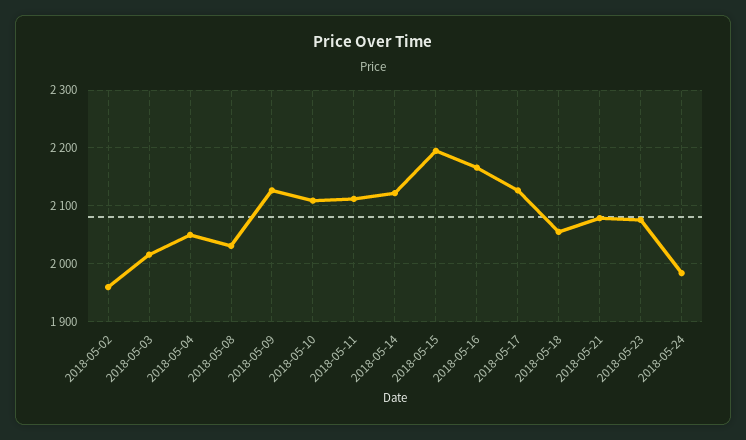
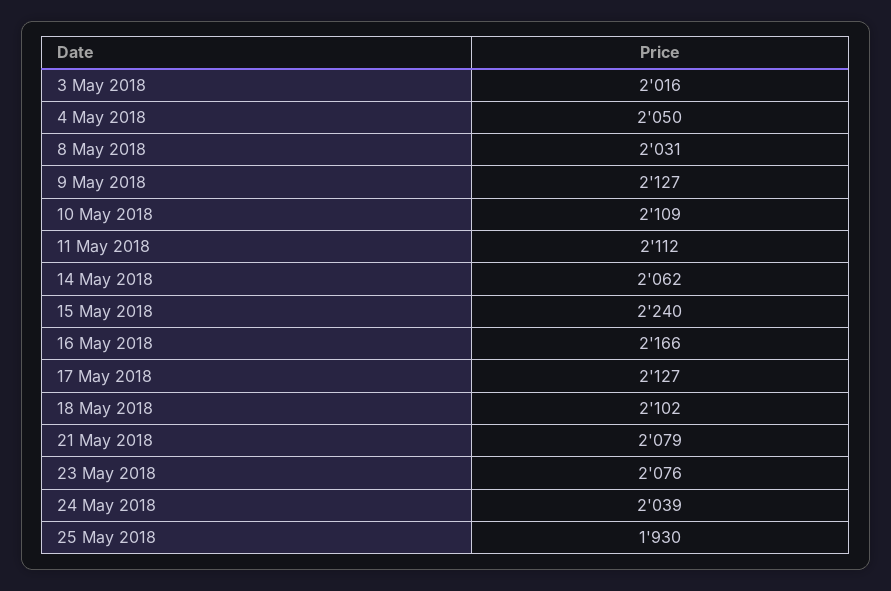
2018-05-02: 1960 -> none
2018-05-14: 2120 -> 2062
2018-05-15: 2200 -> 2240
2018-05-18: 2060 -> 2102
2018-05-24: 1980 -> 2039
25 May 2018: none -> 1930

